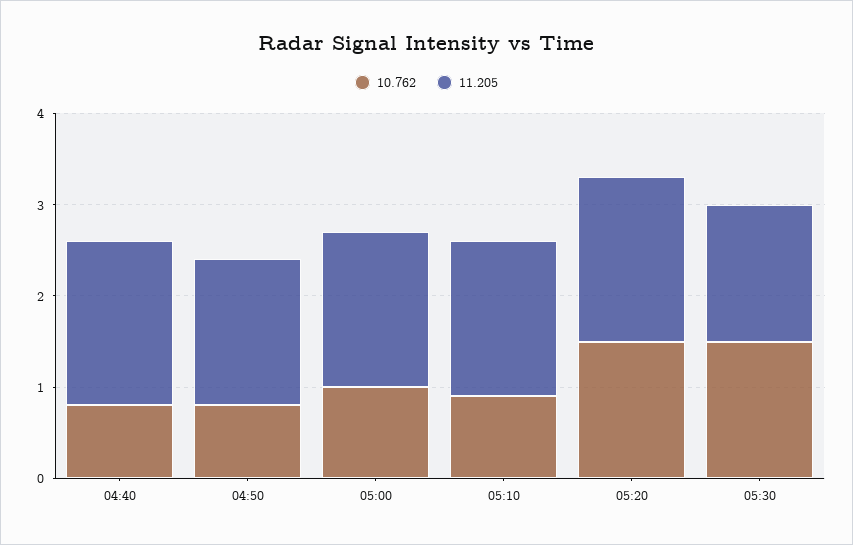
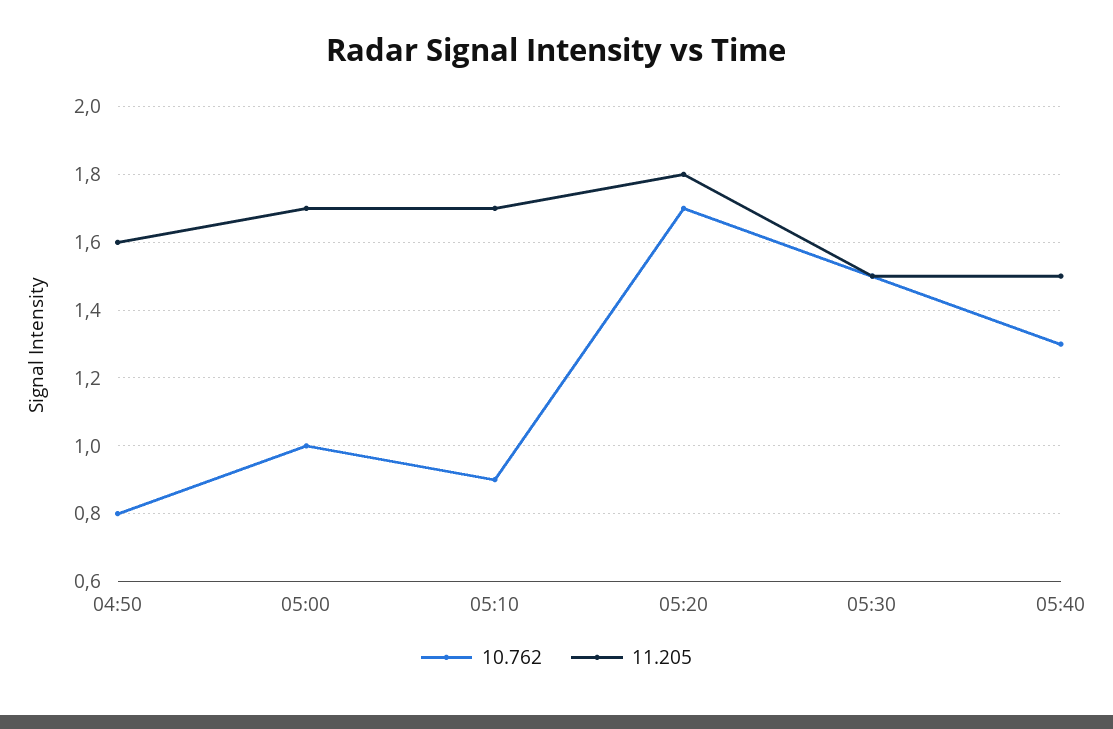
10.762, 04:40: 0.8 -> none
11.205, 04:40: 1.8 -> none
10.762, 05:20: 1.5 -> 1.7
10.762, 05:40: none -> 1.3
11.205, 05:40: none -> 1.5

